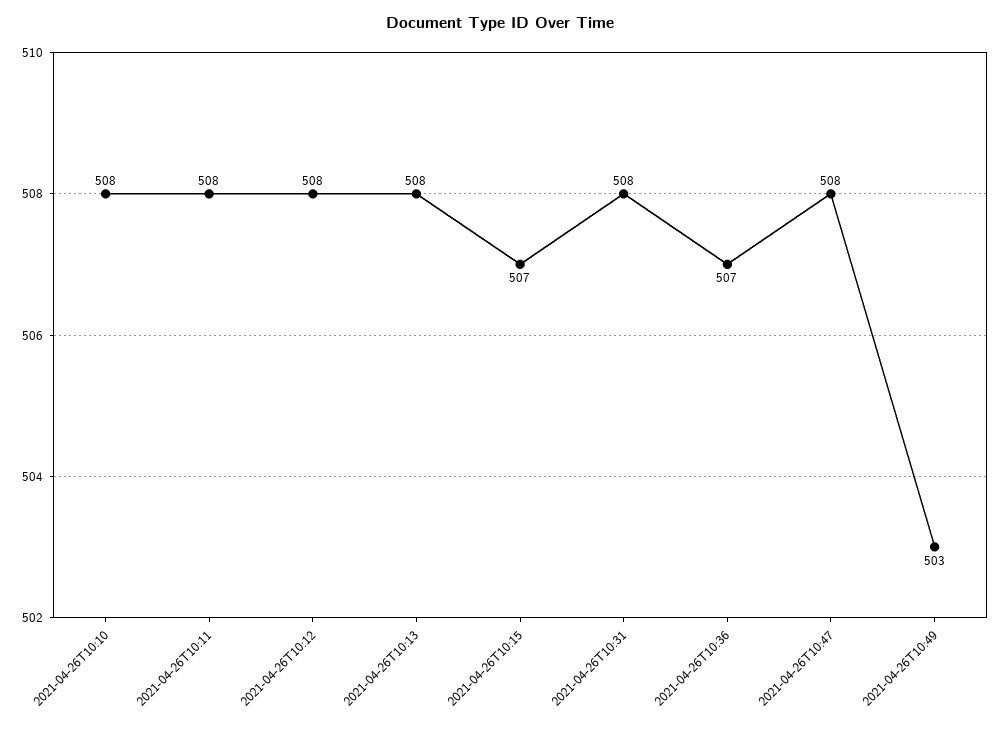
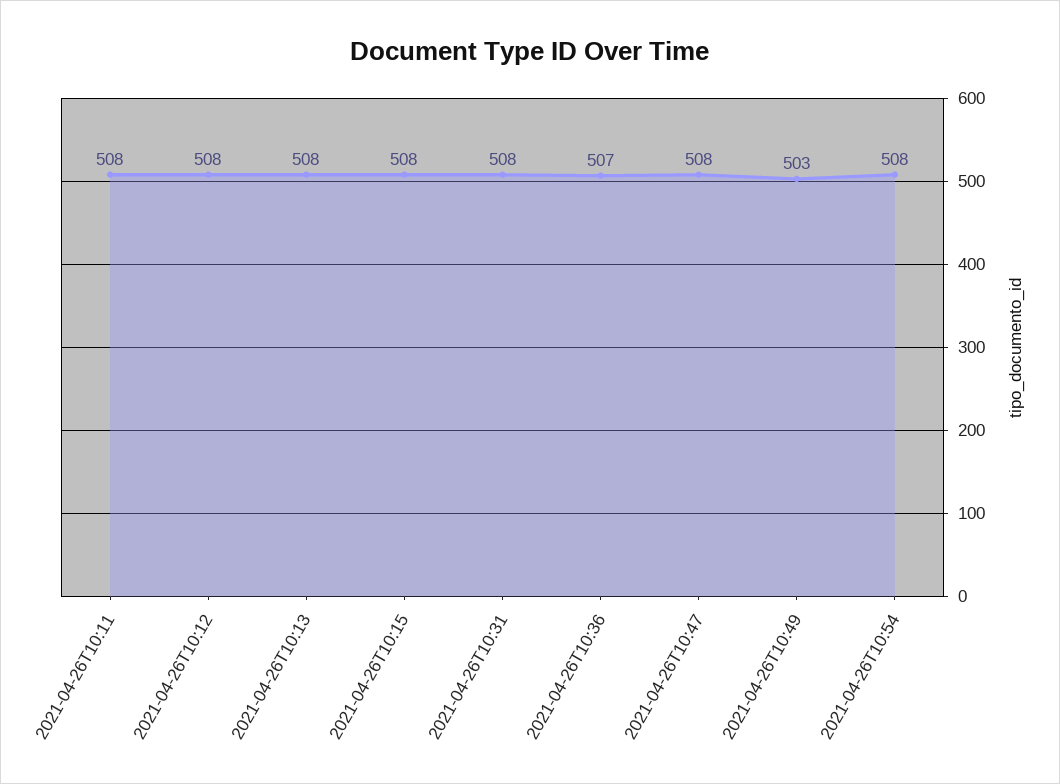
2021-04-26T10:10: 508 -> none
2021-04-26T10:15: 507 -> 508
2021-04-26T10:54: none -> 508

